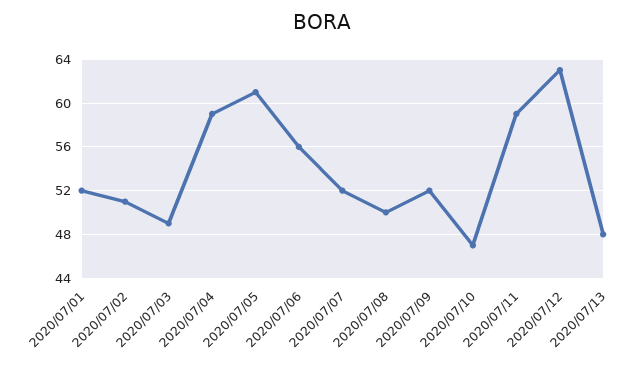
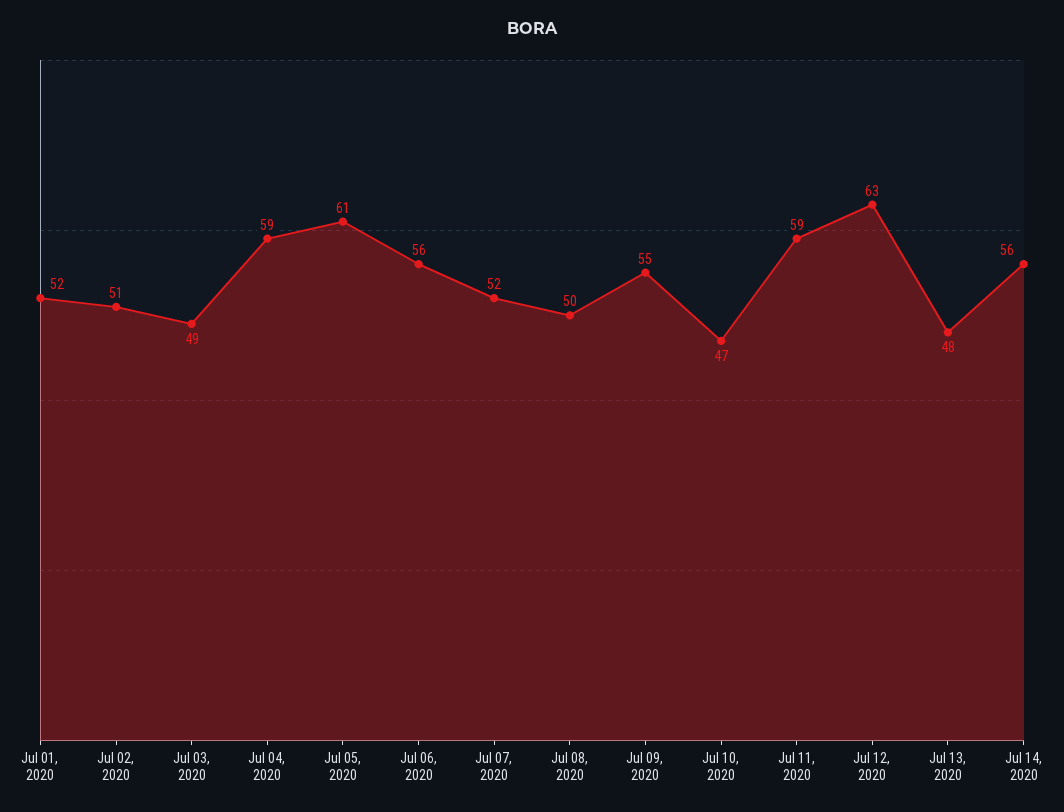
2020/07/09: 52 -> 55
Jul 14, 2020: none -> 56

